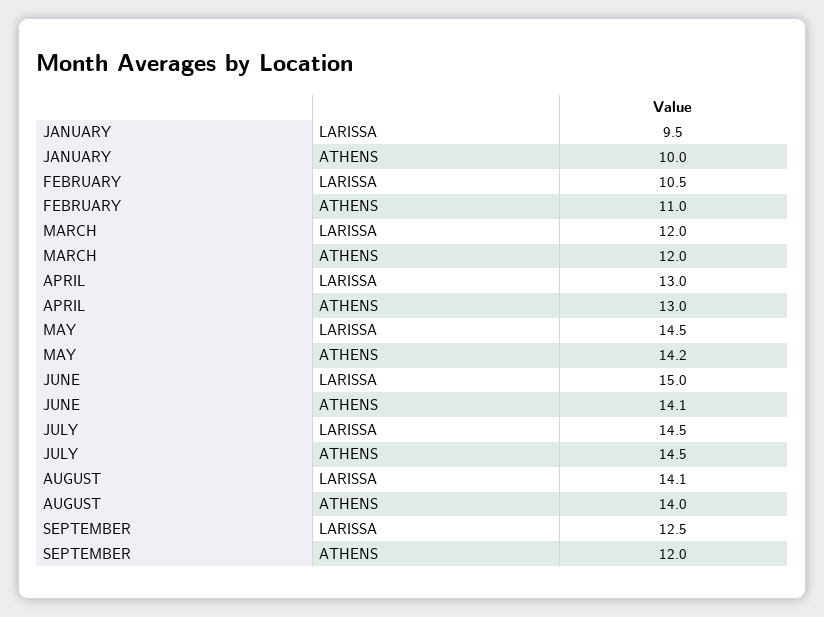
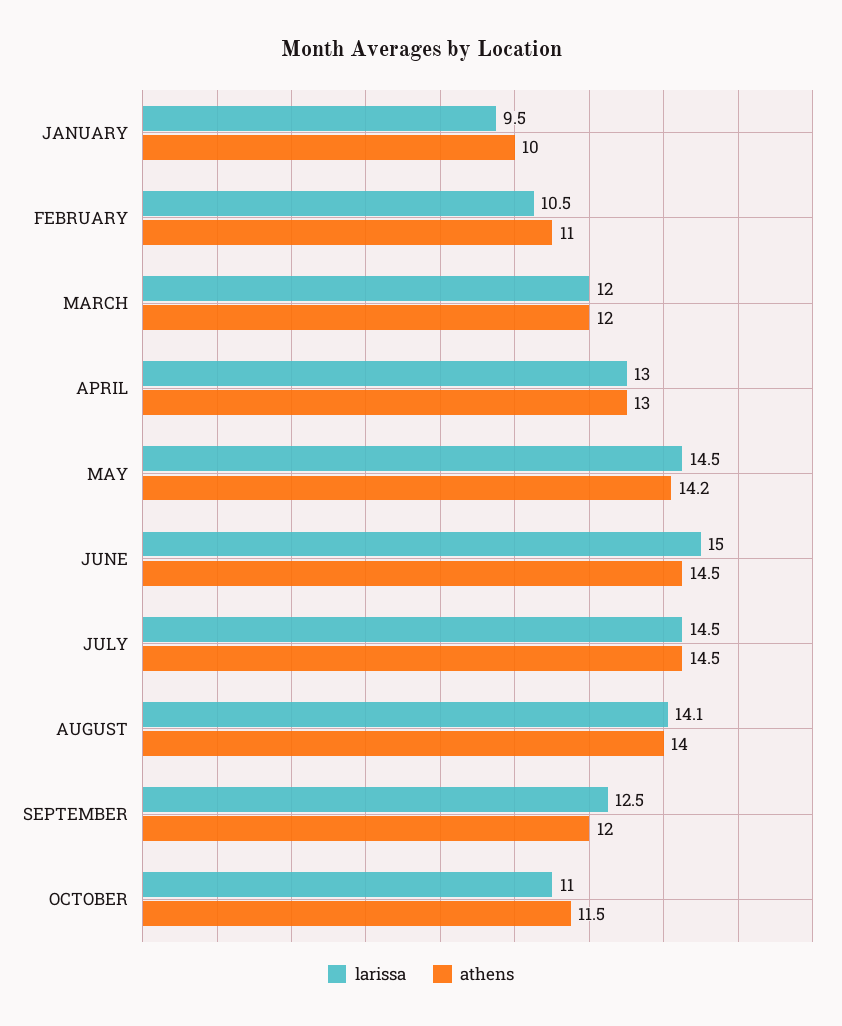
ATHENS, JUNE: 14.1 -> 14.5
LARISSA, OCTOBER: none -> 11
ATHENS, OCTOBER: none -> 11.5

